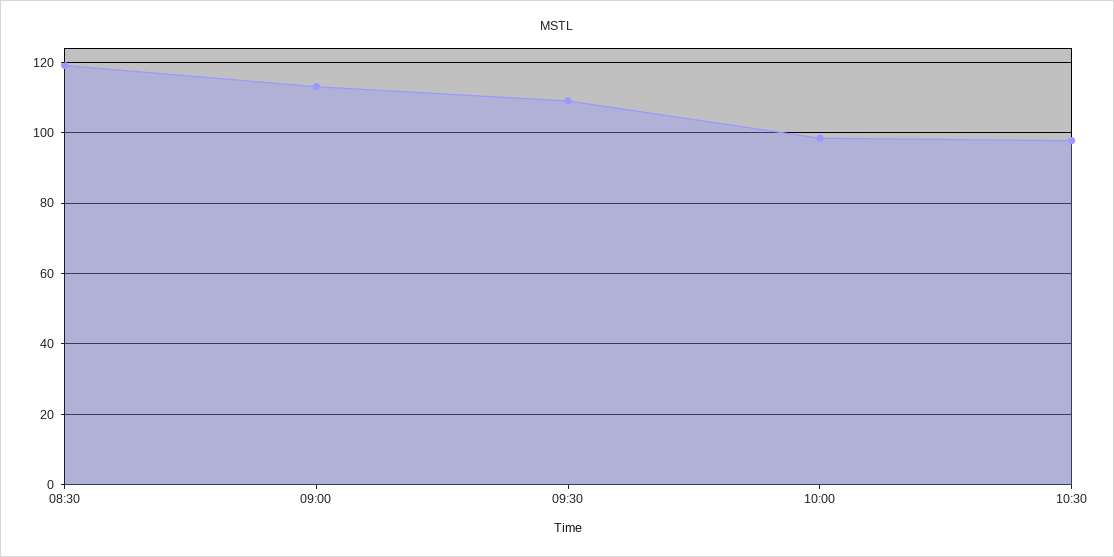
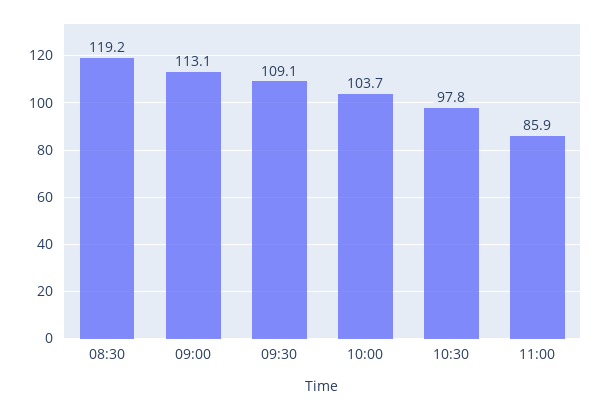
10:00: 98 -> 103.7
11:00: none -> 85.9

